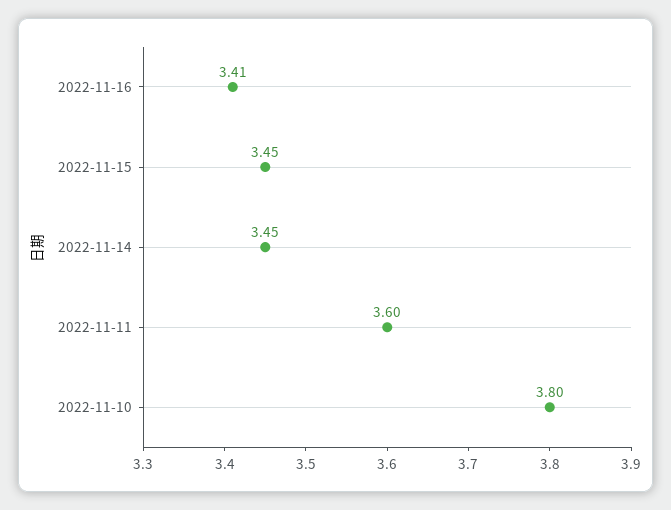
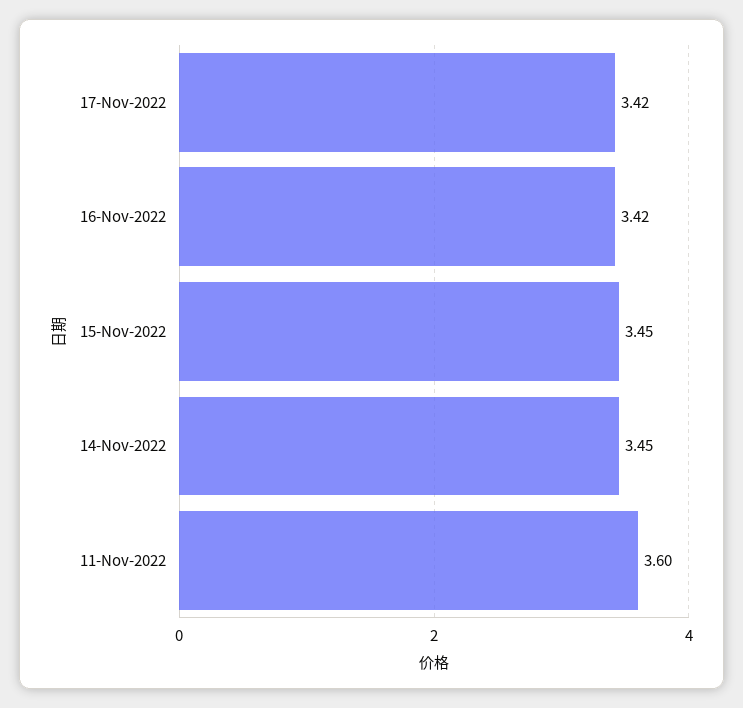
2022-11-16: 3.41 -> 3.42
2022-11-10: 3.8 -> none
17-Nov-2022: none -> 3.42

